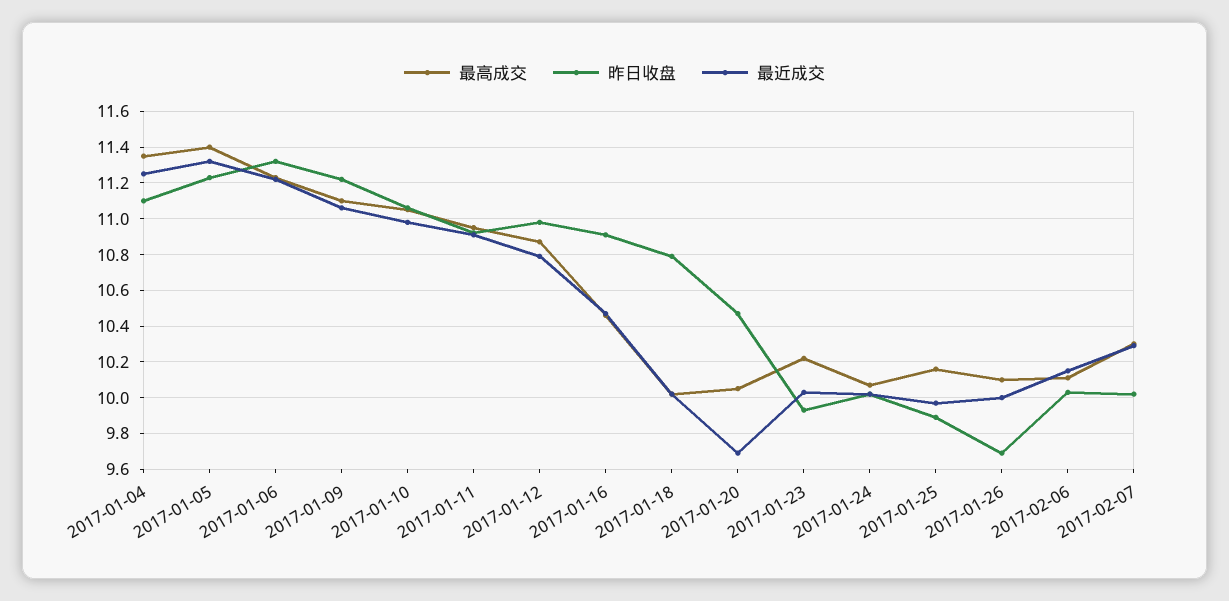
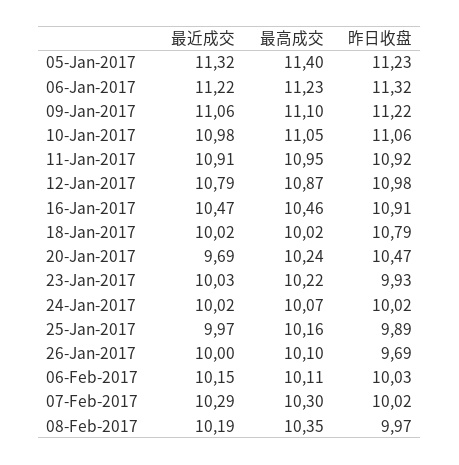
最高成交, 2017-01-04: 11.35 -> none
昨日收盘, 2017-01-04: 11.1 -> none
最近成交, 2017-01-04: 11.25 -> none
最高成交, 2017-01-20: 10.05 -> 10.24
最近成交, 08-Feb-2017: none -> 10.19
最高成交, 08-Feb-2017: none -> 10.35
昨日收盘, 08-Feb-2017: none -> 9.97

